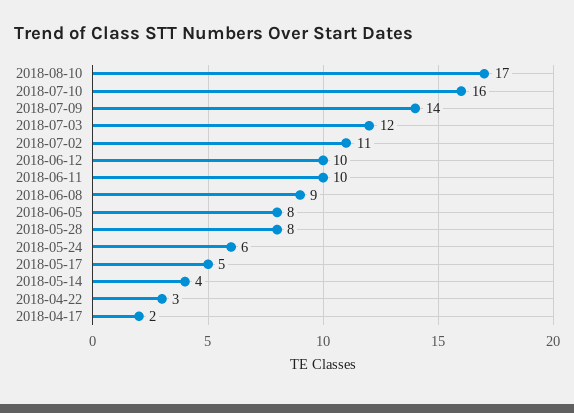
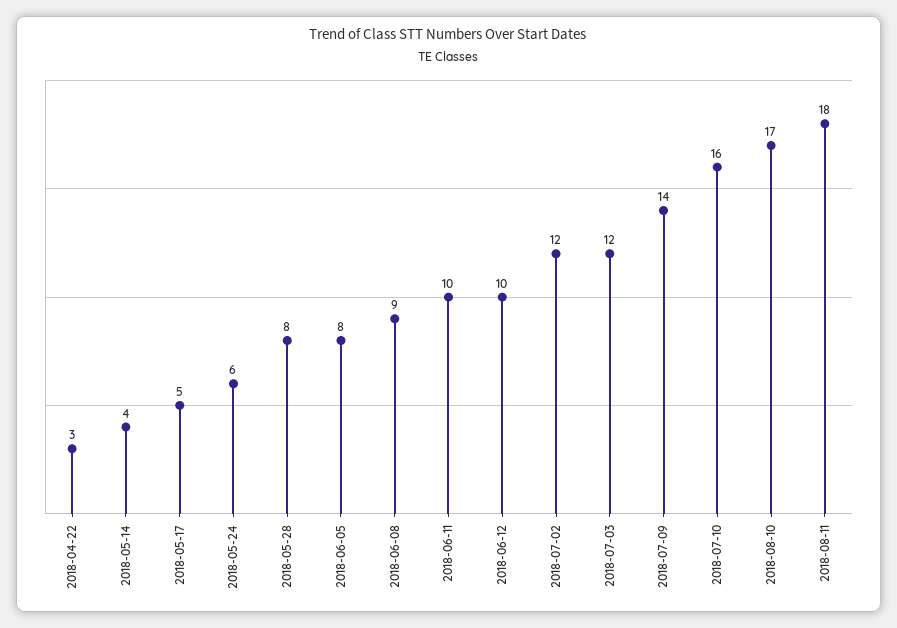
2018-07-02: 11 -> 12
2018-04-17: 2 -> none
2018-08-11: none -> 18

